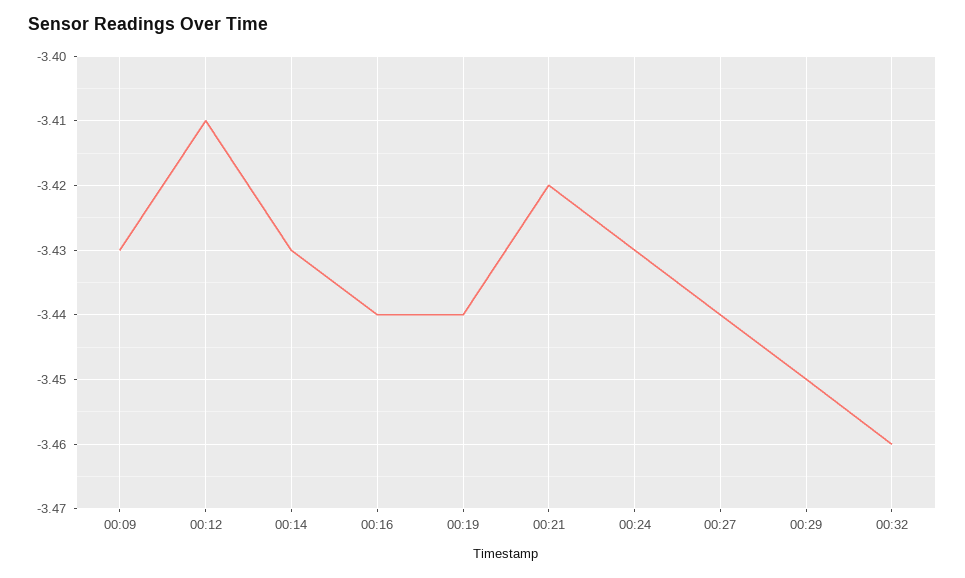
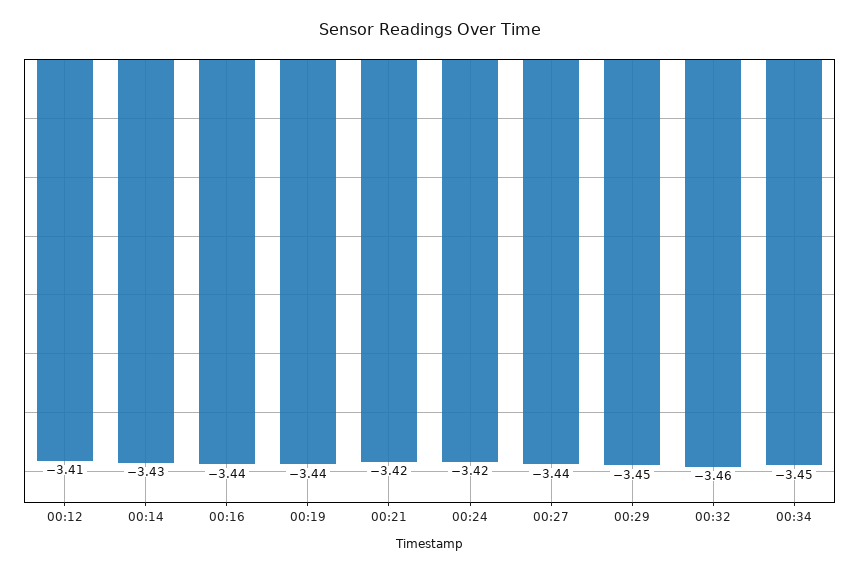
00:09: -3.43 -> none
00:24: -3.43 -> -3.42
00:34: none -> -3.45

